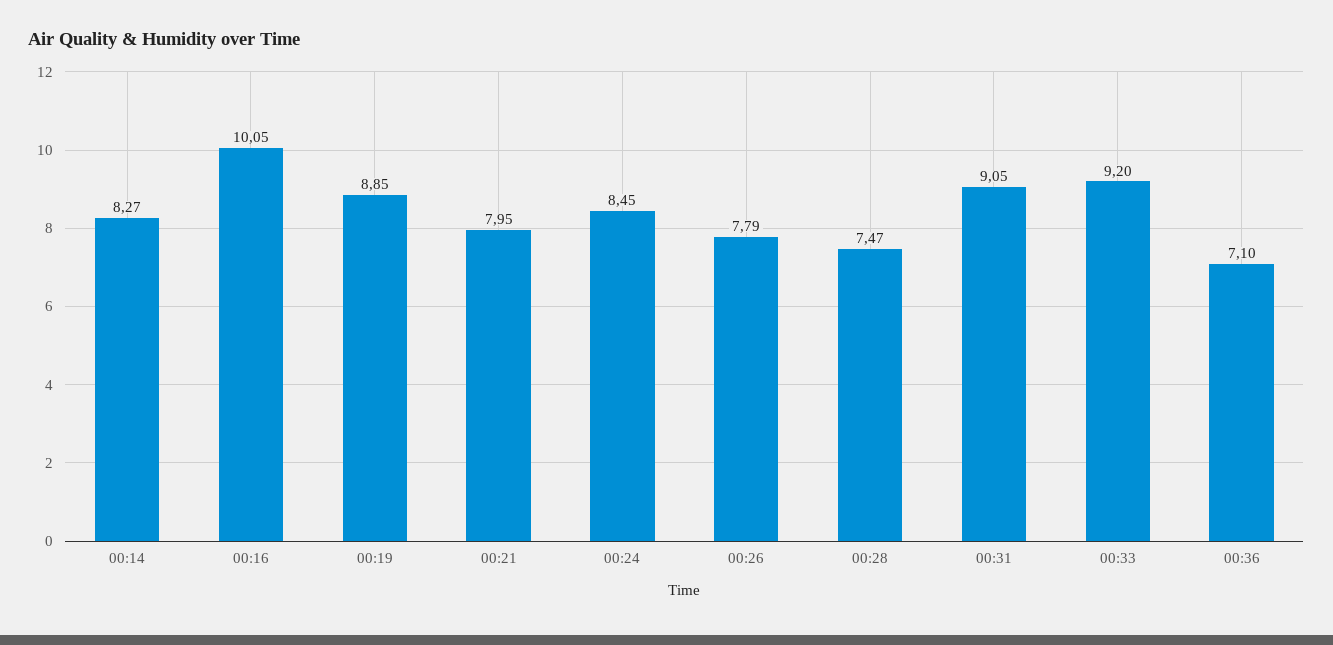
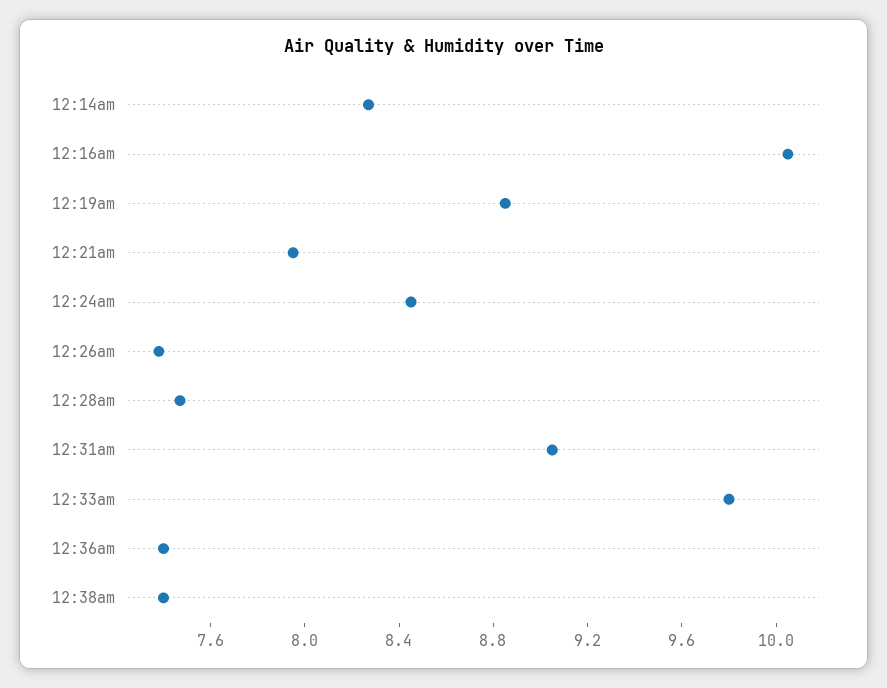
00:26: 7.79 -> 7.4
00:33: 9.2 -> 9.8
00:36: 7.1 -> 7.4
12:38am: none -> 7.4

